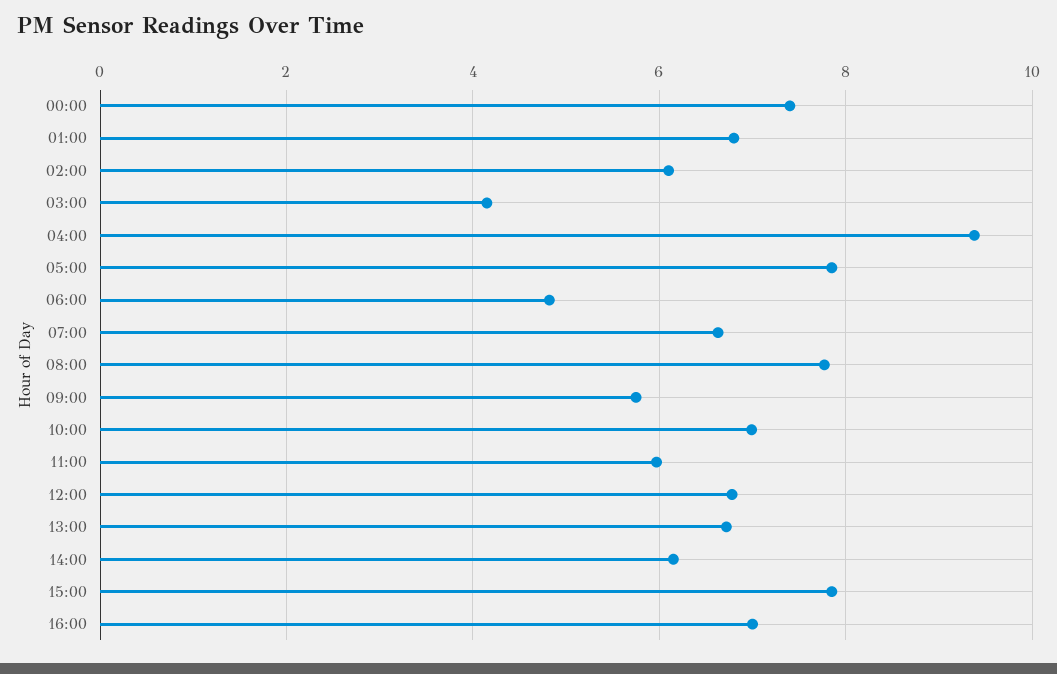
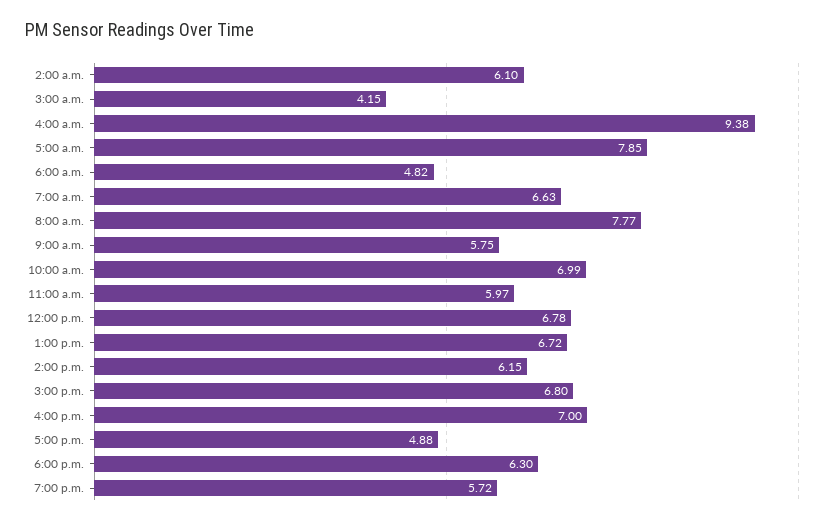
00:00: 7.4 -> none
01:00: 6.8 -> none
15:00: 7.8 -> 6.8
5:00 p.m.: none -> 4.88
6:00 p.m.: none -> 6.3
7:00 p.m.: none -> 5.72

